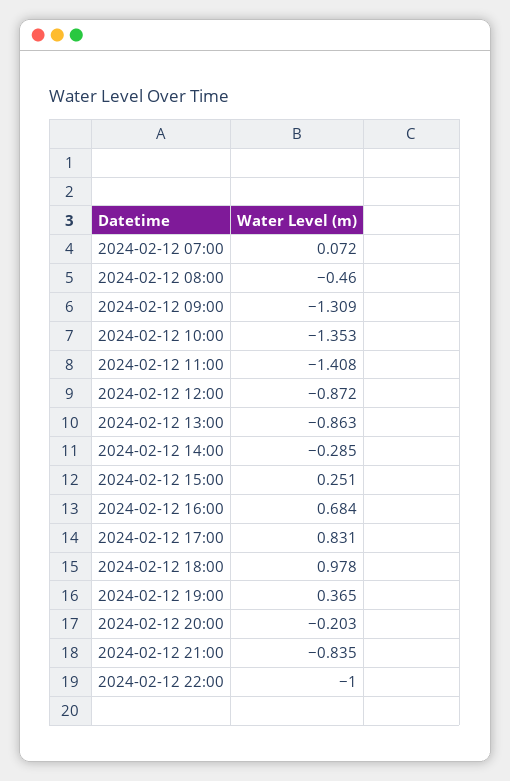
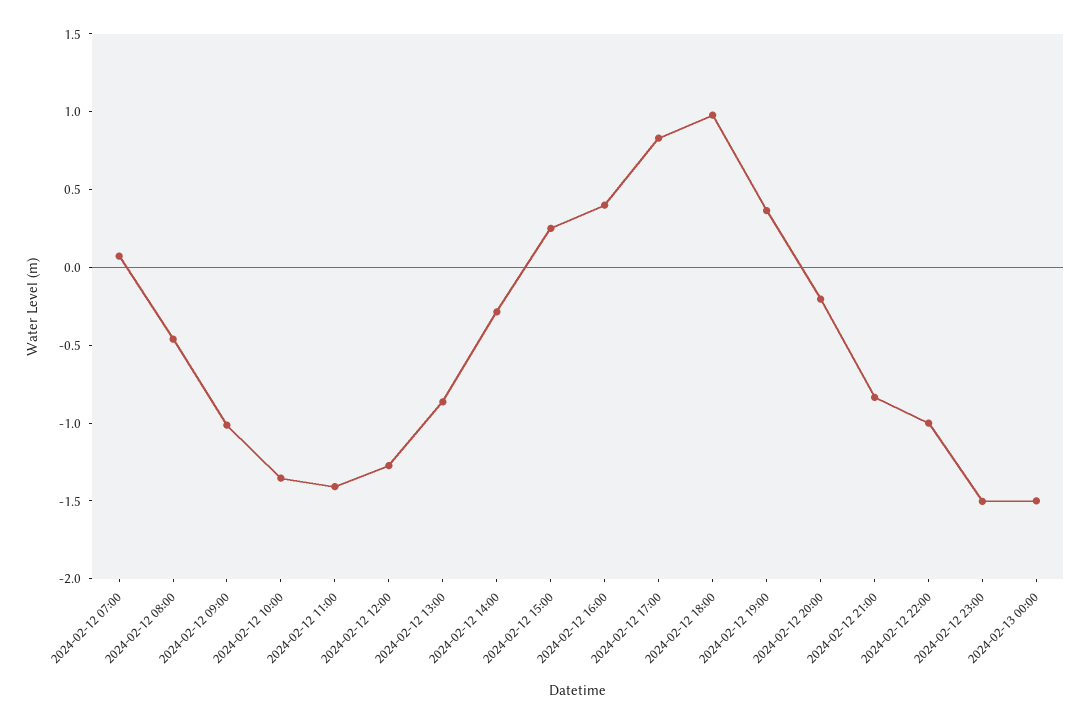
2024-02-12 09:00: -1.309 -> -1
2024-02-12 12:00: -0.872 -> -1.3
2024-02-12 16:00: 0.684 -> 0.4
2024-02-12 23:00: none -> -1.5
2024-02-13 00:00: none -> -1.5

